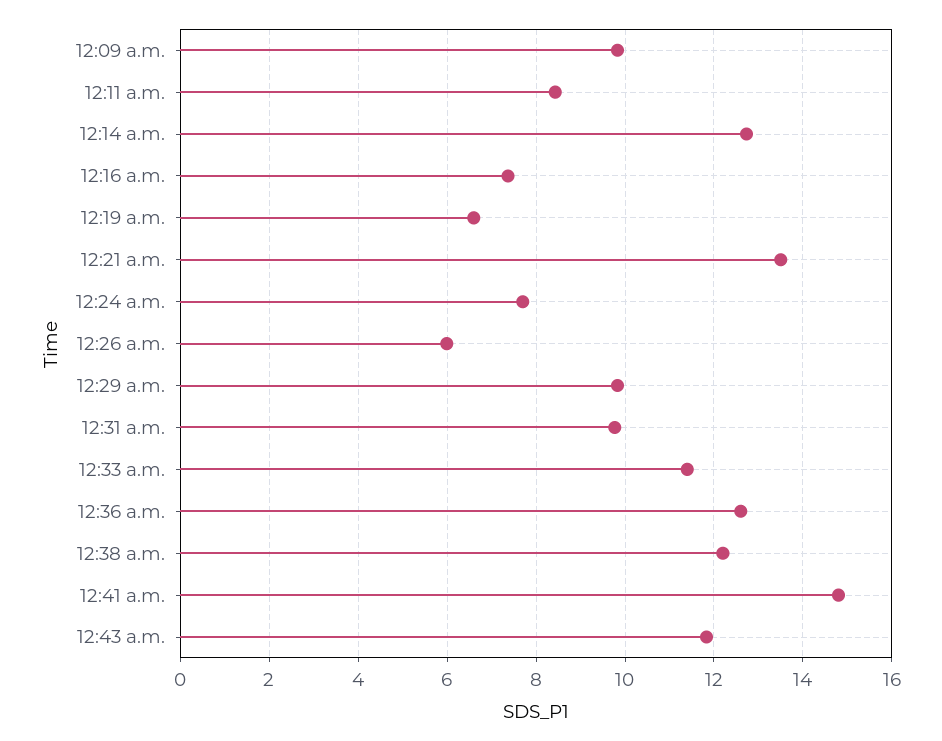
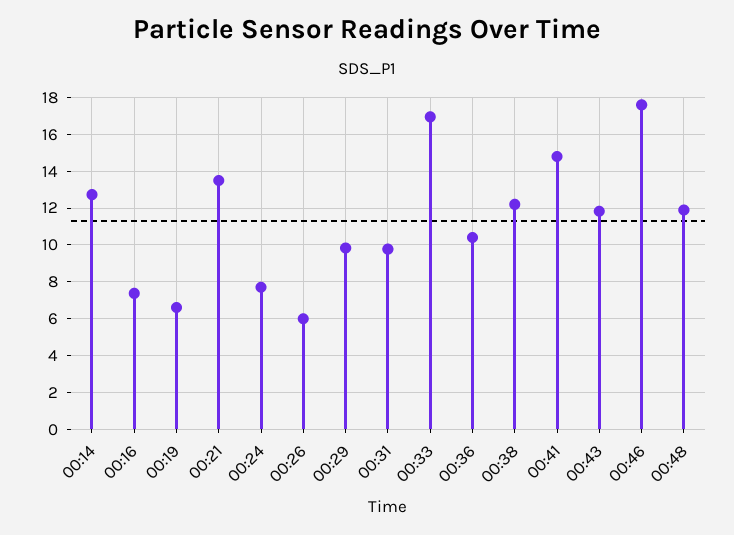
12:09 a.m.: 9.8 -> none
12:11 a.m.: 8.4 -> none
12:33 a.m.: 11.4 -> 17
12:36 a.m.: 12.6 -> 10.5
00:46: none -> 17.5
00:48: none -> 12

